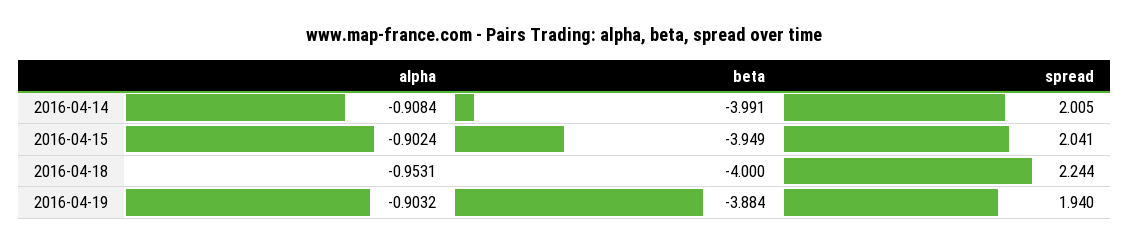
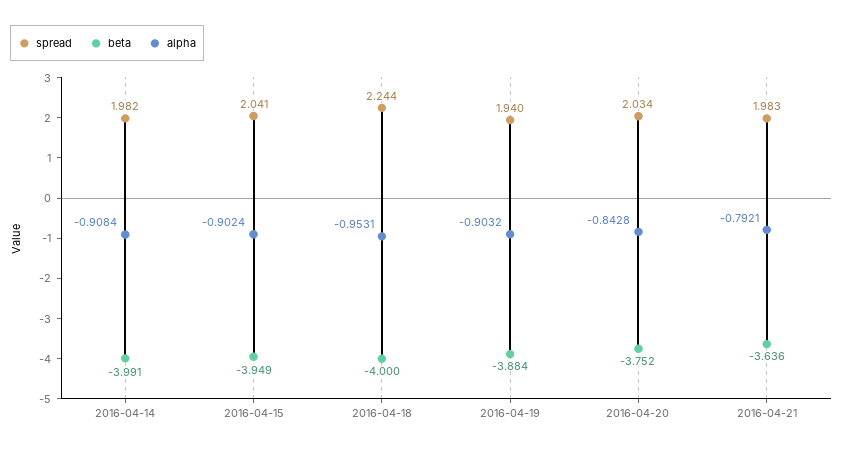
spread, 2016-04-14: 2.005 -> 1.982
spread, 2016-04-20: none -> 2.034
beta, 2016-04-20: none -> -3.752
alpha, 2016-04-20: none -> -0.8428
spread, 2016-04-21: none -> 1.983
beta, 2016-04-21: none -> -3.636
alpha, 2016-04-21: none -> -0.7921

